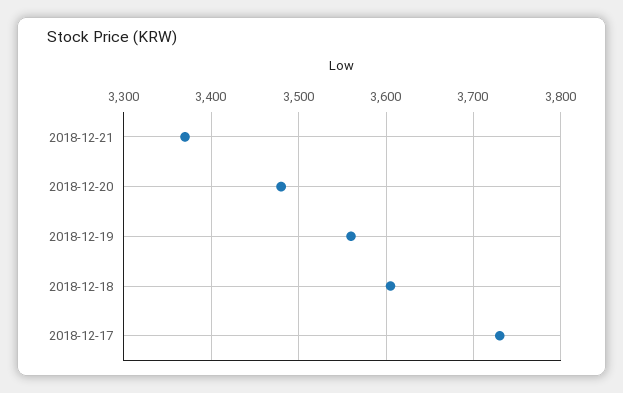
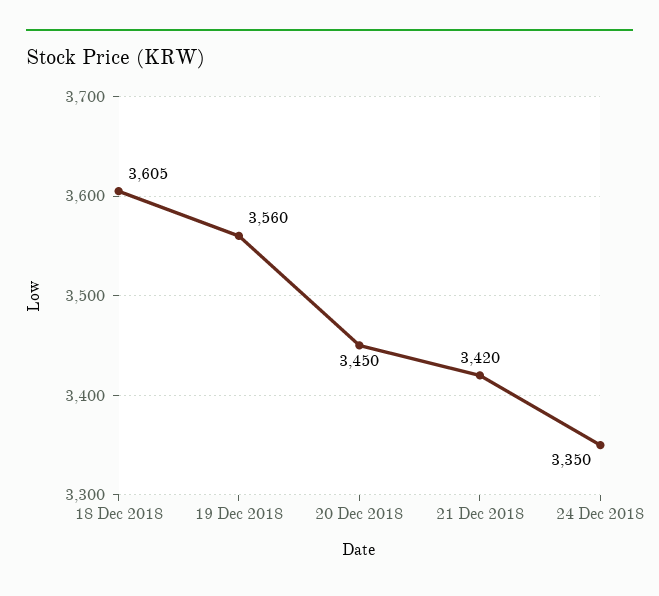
2018-12-21: 3370 -> 3420
2018-12-20: 3480 -> 3450
2018-12-17: 3730 -> none
24 Dec 2018: none -> 3350

